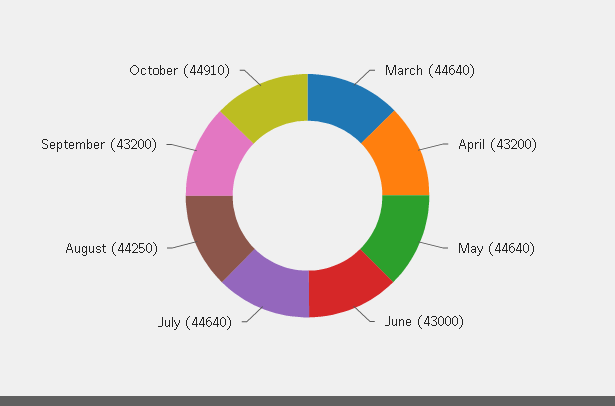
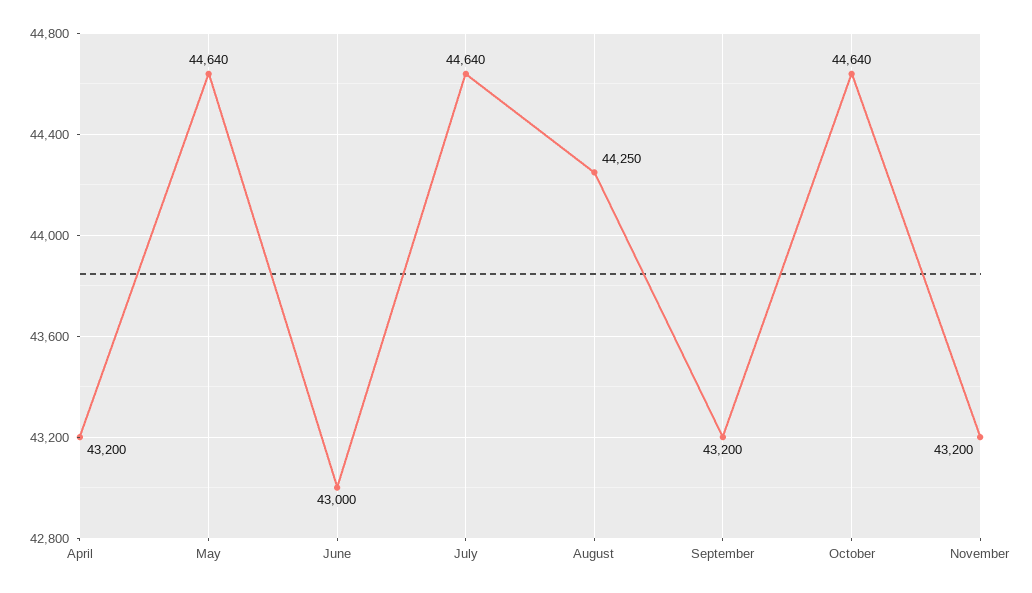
March: 44640 -> none
October: 44910 -> 44640
November: none -> 43200

